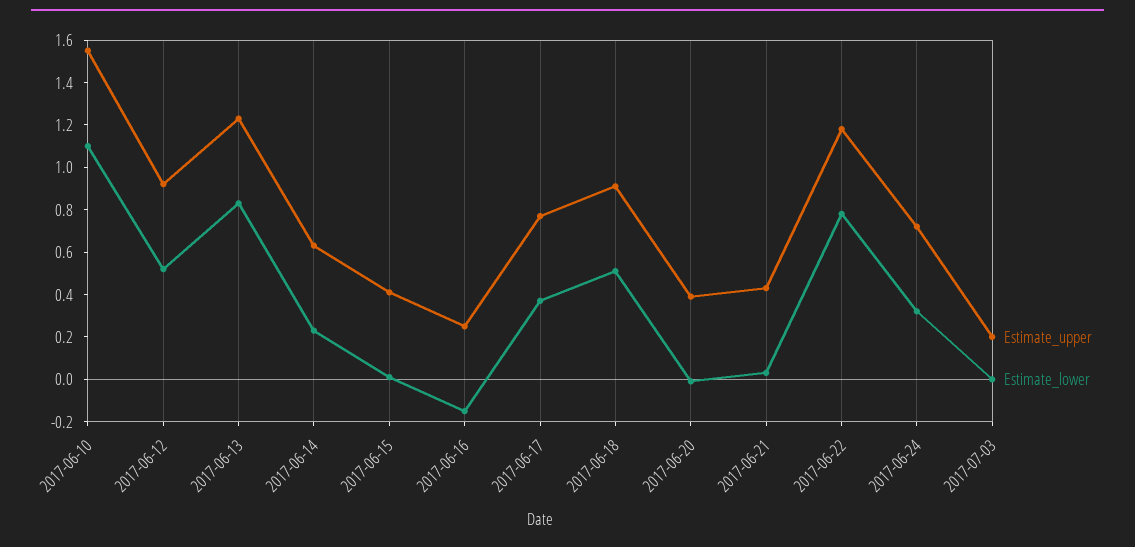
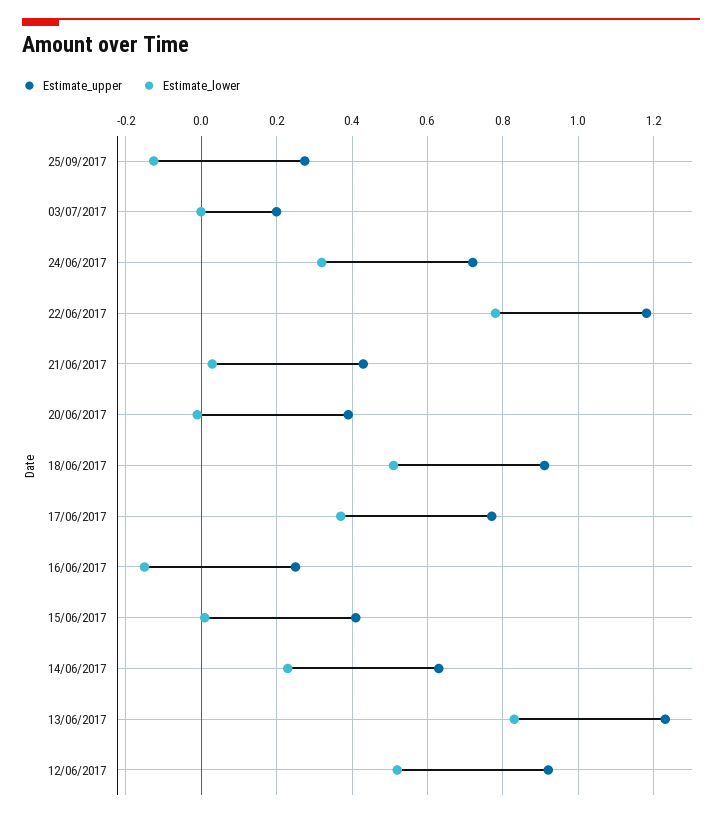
Estimate_upper, 2017-06-10: 1.55 -> none
Estimate_lower, 2017-06-10: 1.1 -> none
Estimate_upper, 25/09/2017: none -> 0.28
Estimate_lower, 25/09/2017: none -> -0.12

